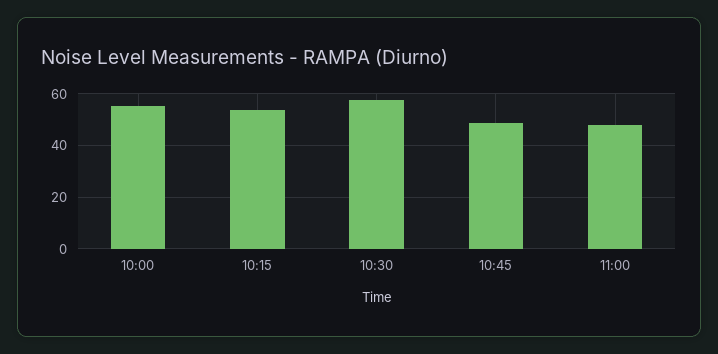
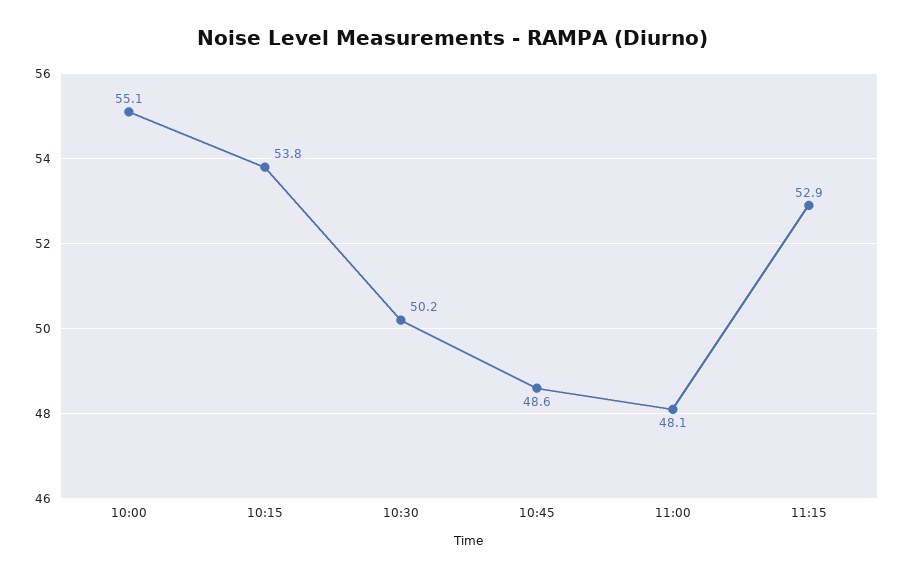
10:30: 57.5 -> 50.2
11:15: none -> 52.9

